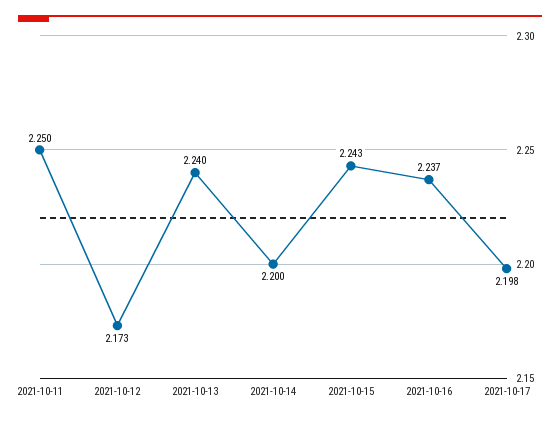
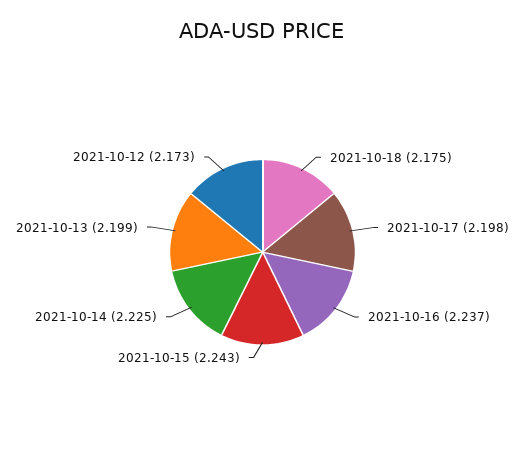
2021-10-11: 2.25 -> none
2021-10-13: 2.24 -> 2.199
2021-10-14: 2.2 -> 2.225
2021-10-18: none -> 2.175

